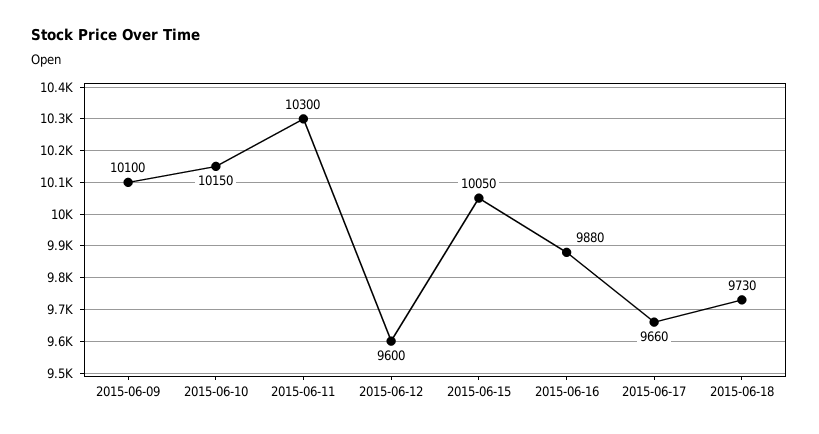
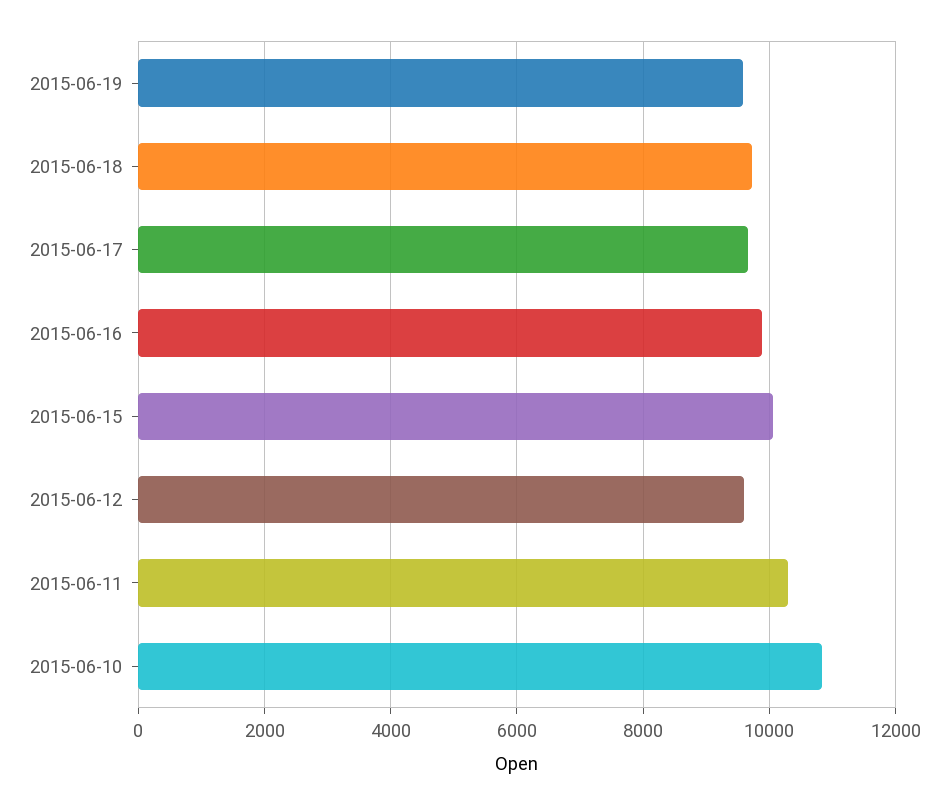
2015-06-09: 10100 -> none
2015-06-10: 10150 -> 10800
2015-06-19: none -> 9600

